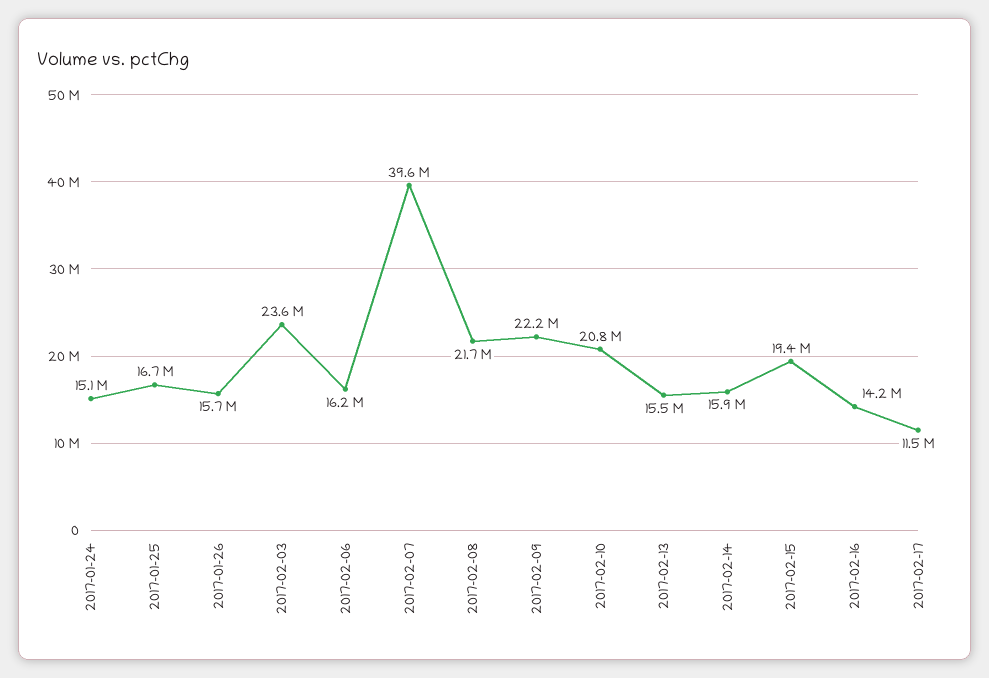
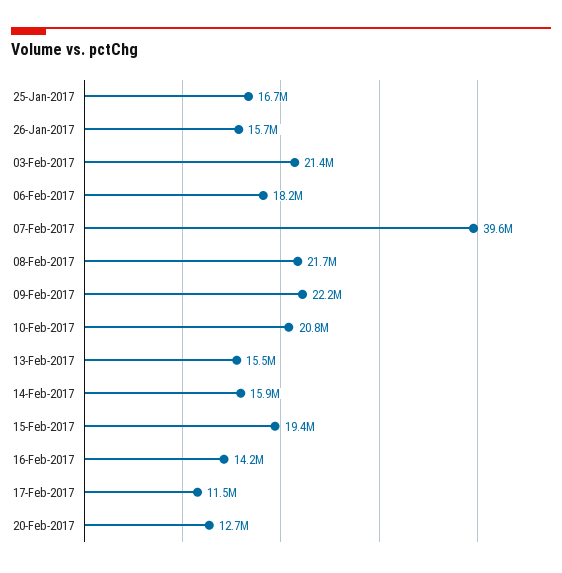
2017-01-24: 15100000 -> none
2017-02-03: 23600000 -> 21400000
2017-02-06: 16200000 -> 18200000
20-Feb-2017: none -> 12700000

